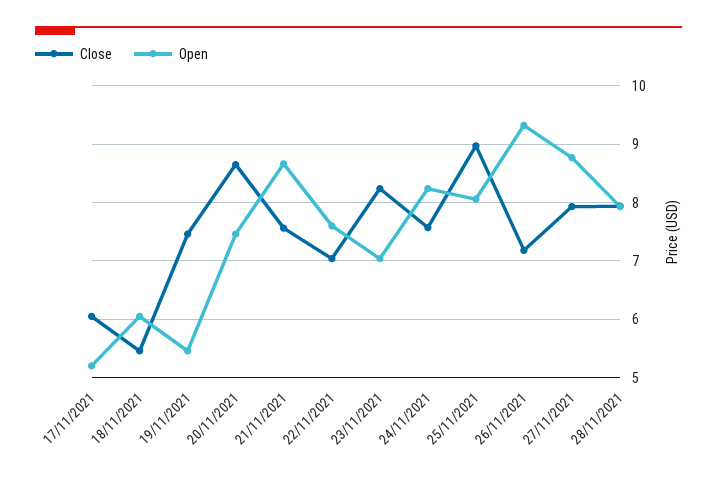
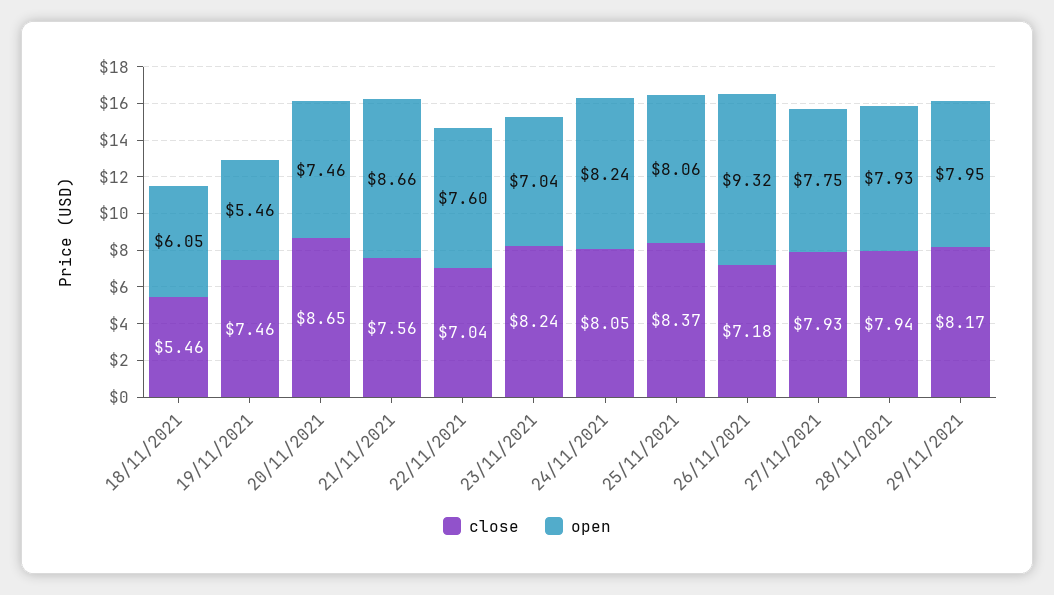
Close, 17/11/2021: 6 -> none
Open, 17/11/2021: 5.2 -> none
Close, 24/11/2021: 7.6 -> 8.05
Close, 25/11/2021: 9 -> 8.37
Open, 27/11/2021: 8.8 -> 7.75
Close, 29/11/2021: none -> 8.17
Open, 29/11/2021: none -> 7.95

